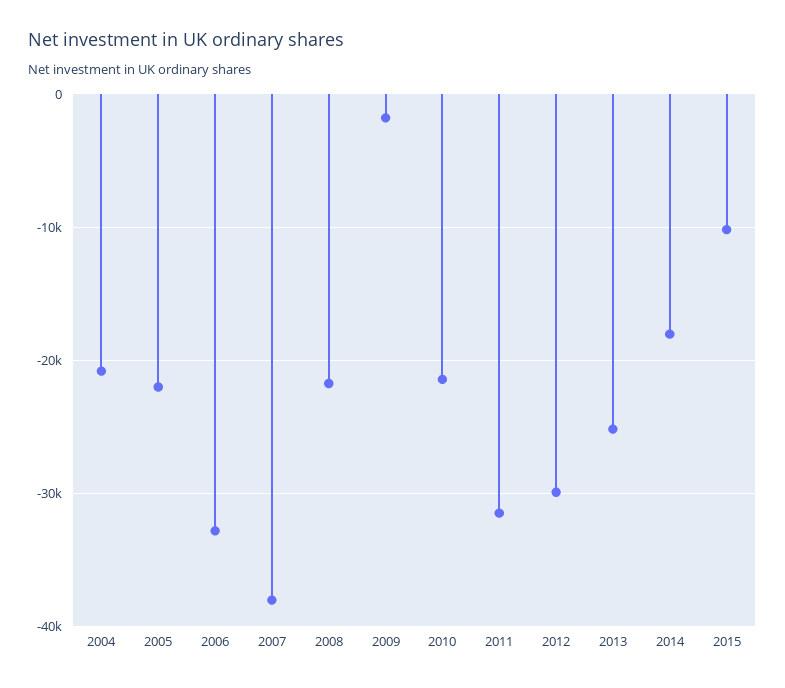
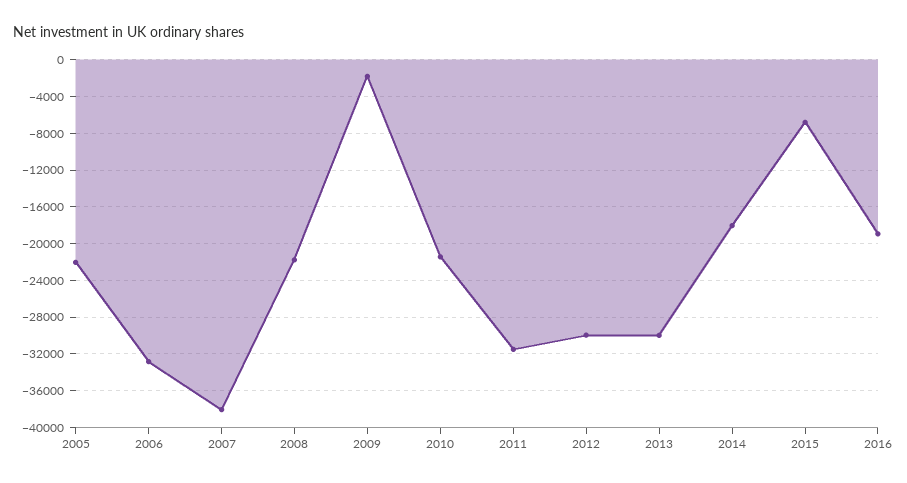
2004: -21000 -> none
2013: -25000 -> -30000
2015: -10000 -> -7000
2016: none -> -19000

